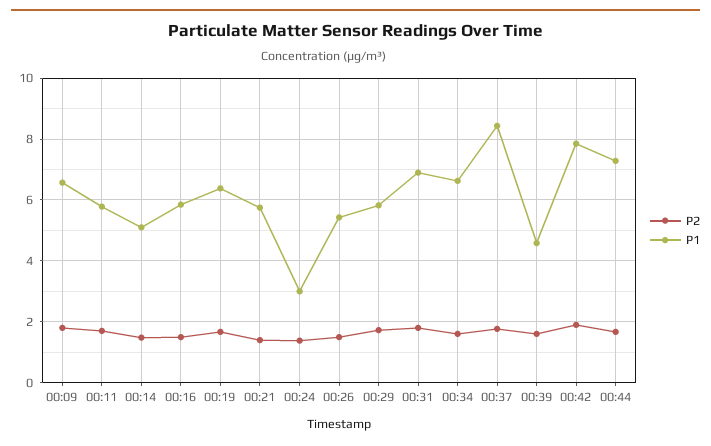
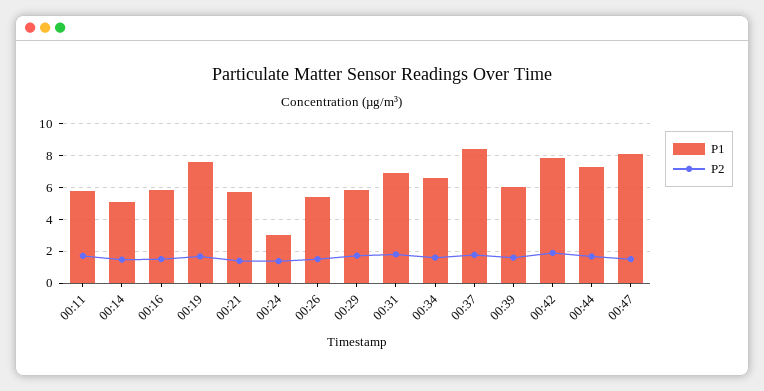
P2, 00:09: 1.8 -> none
P1, 00:09: 6.6 -> none
P1, 00:19: 6.4 -> 7.5
P1, 00:39: 4.6 -> 6
P1, 00:47: none -> 8
P2, 00:47: none -> 1.5

